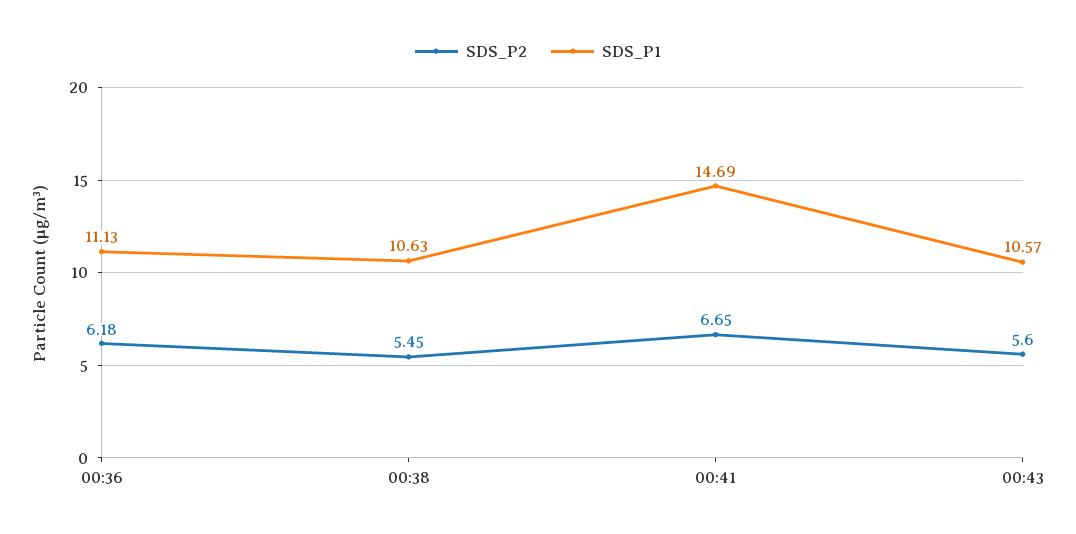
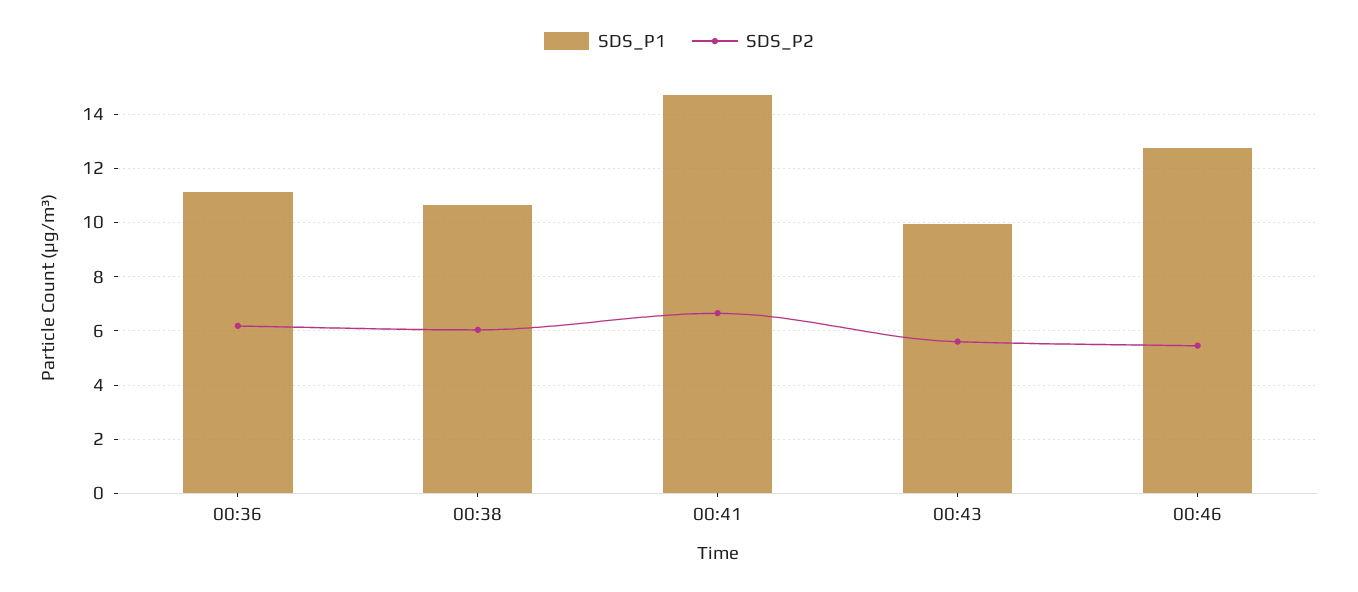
SDS_P2, 00:38: 5.45 -> 6
SDS_P1, 00:43: 10.57 -> 10
SDS_P1, 00:46: none -> 12.75
SDS_P2, 00:46: none -> 5.5

